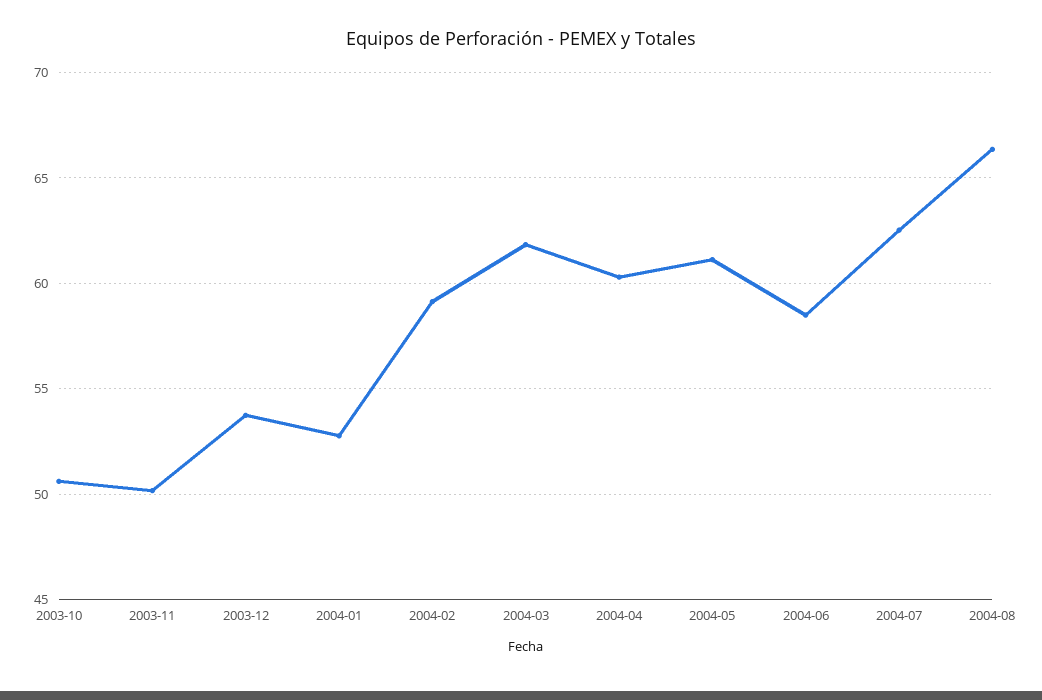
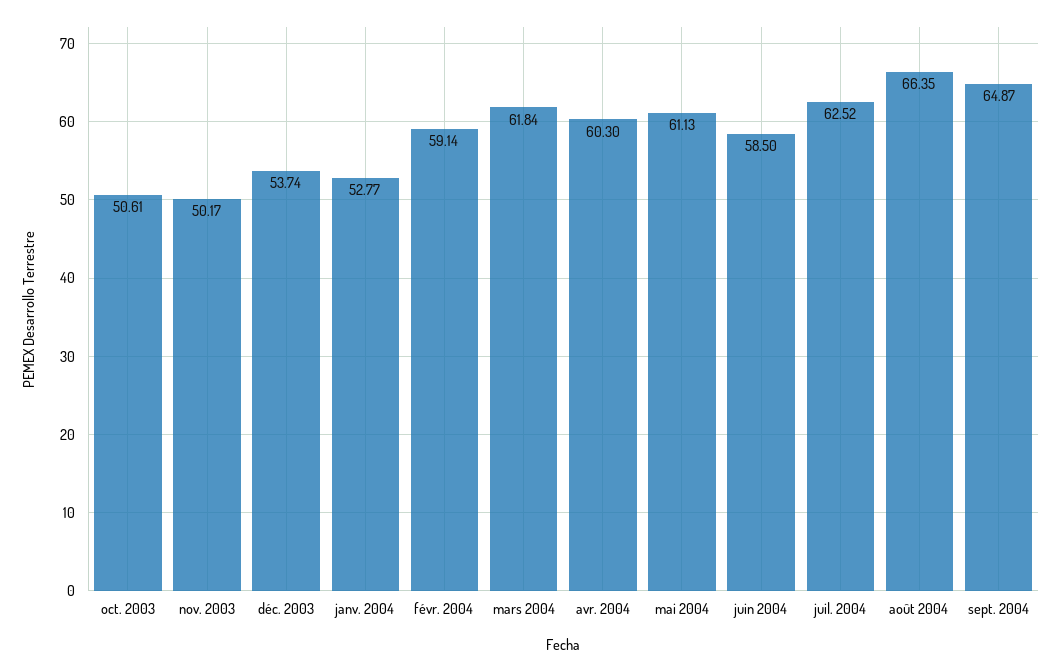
sept. 2004: none -> 64.87

